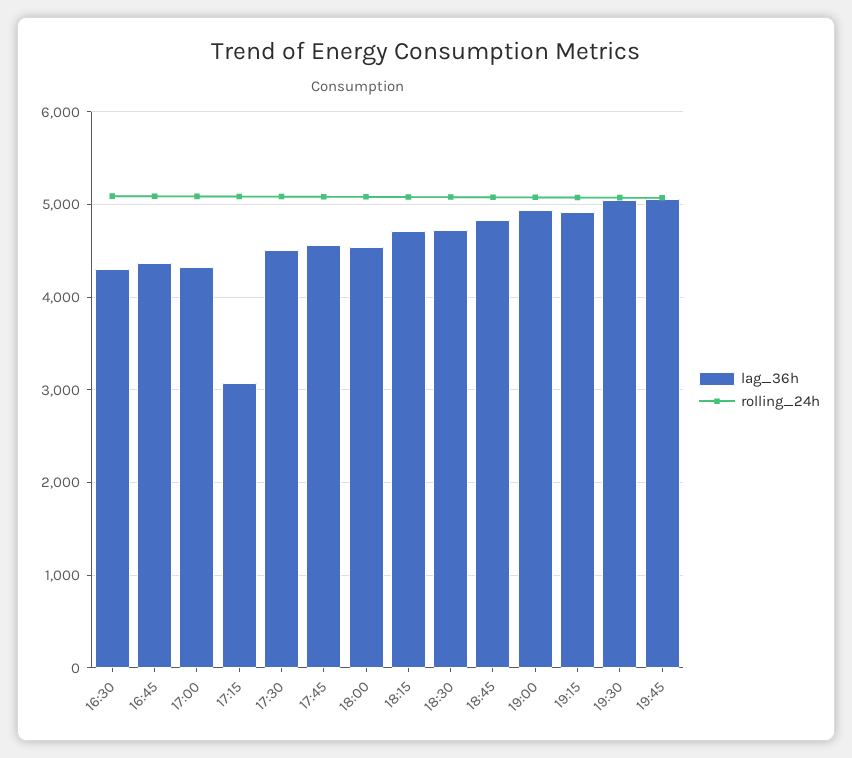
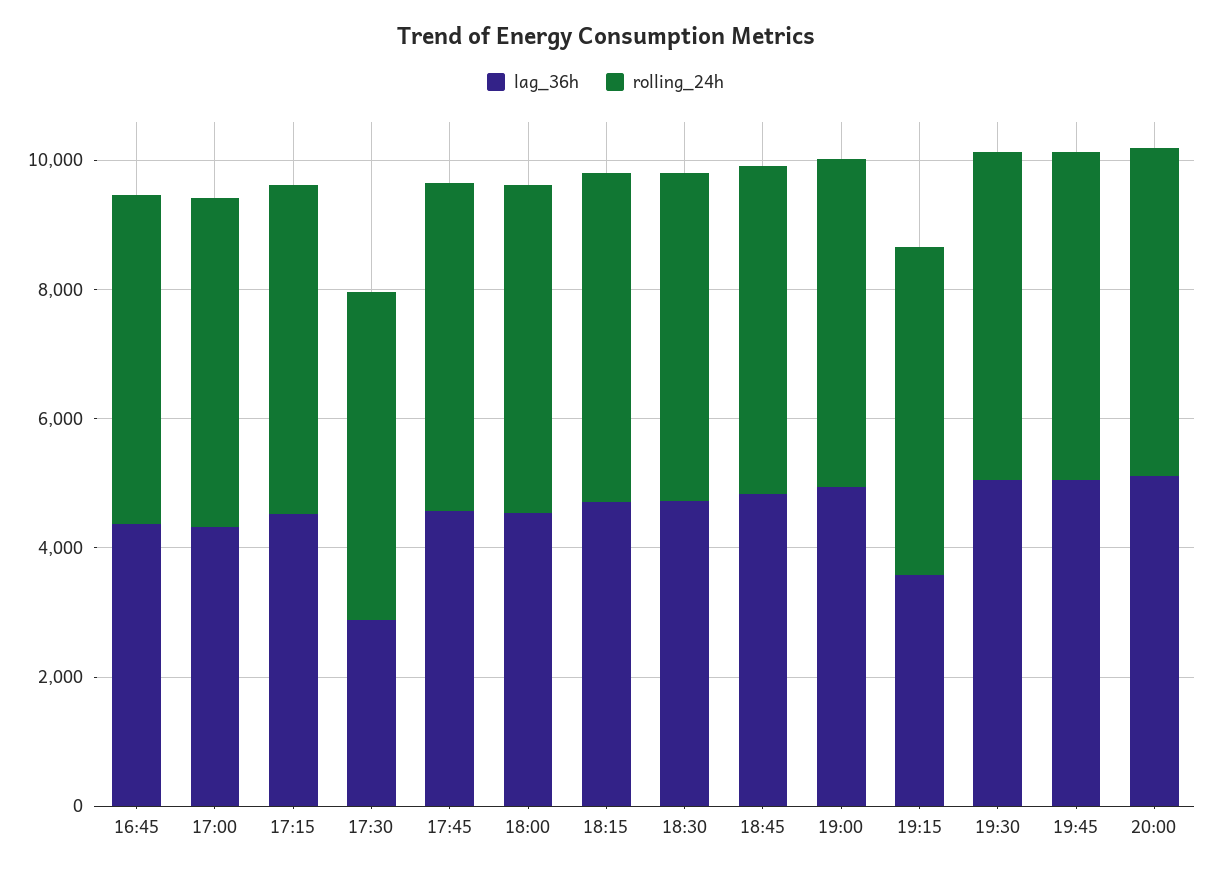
lag_36h, 16:30: 4300 -> none
rolling_24h, 16:30: 5100 -> none
lag_36h, 17:15: 3100 -> 4500
lag_36h, 17:30: 4500 -> 3000
lag_36h, 19:15: 4900 -> 3500
lag_36h, 20:00: none -> 5000
rolling_24h, 20:00: none -> 5000

